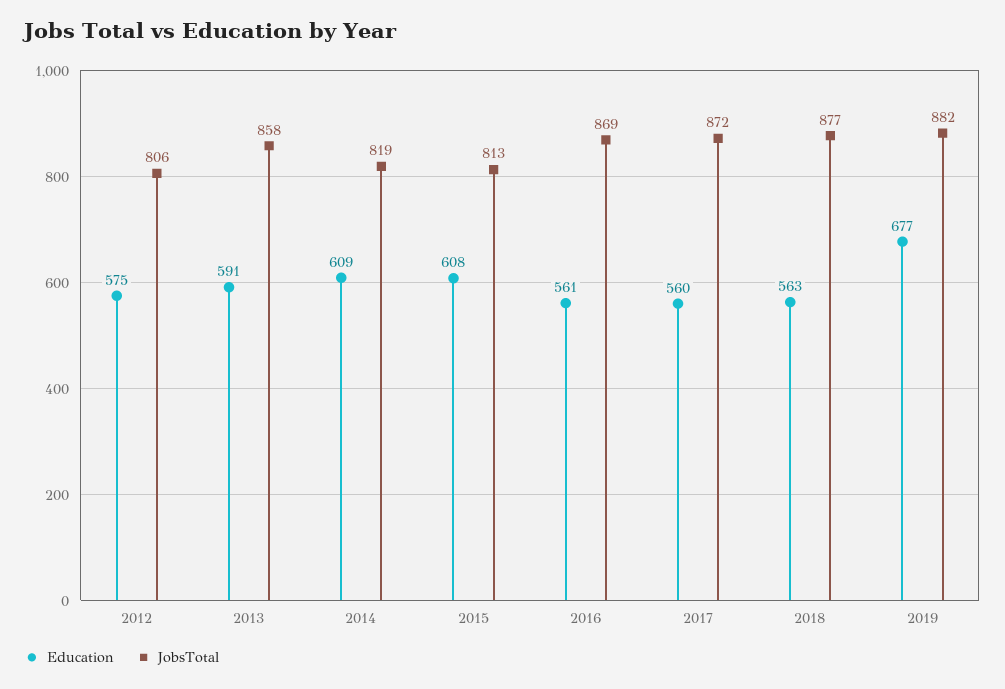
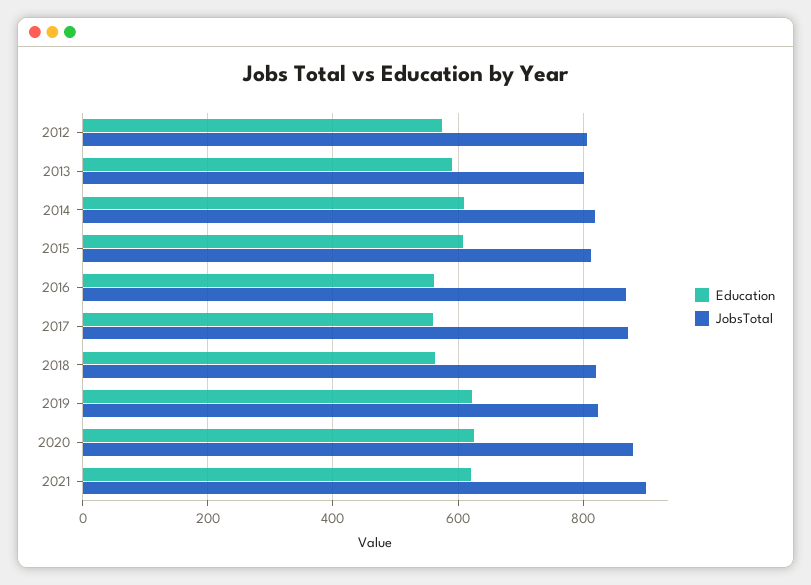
JobsTotal, 2013: 858 -> 800
JobsTotal, 2018: 877 -> 820
Education, 2019: 677 -> 620
JobsTotal, 2019: 882 -> 820
Education, 2020: none -> 620
JobsTotal, 2020: none -> 880
Education, 2021: none -> 620
JobsTotal, 2021: none -> 900

